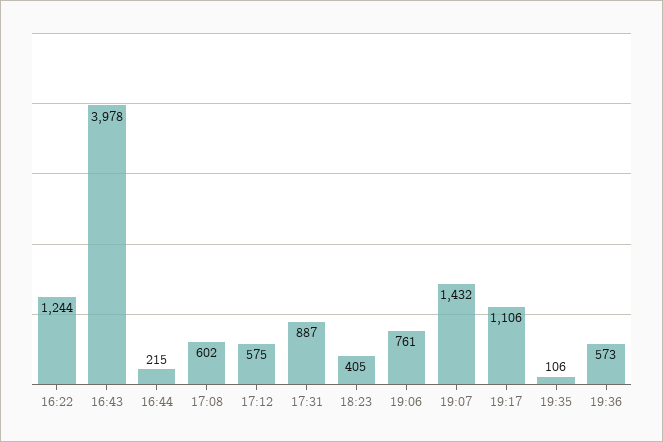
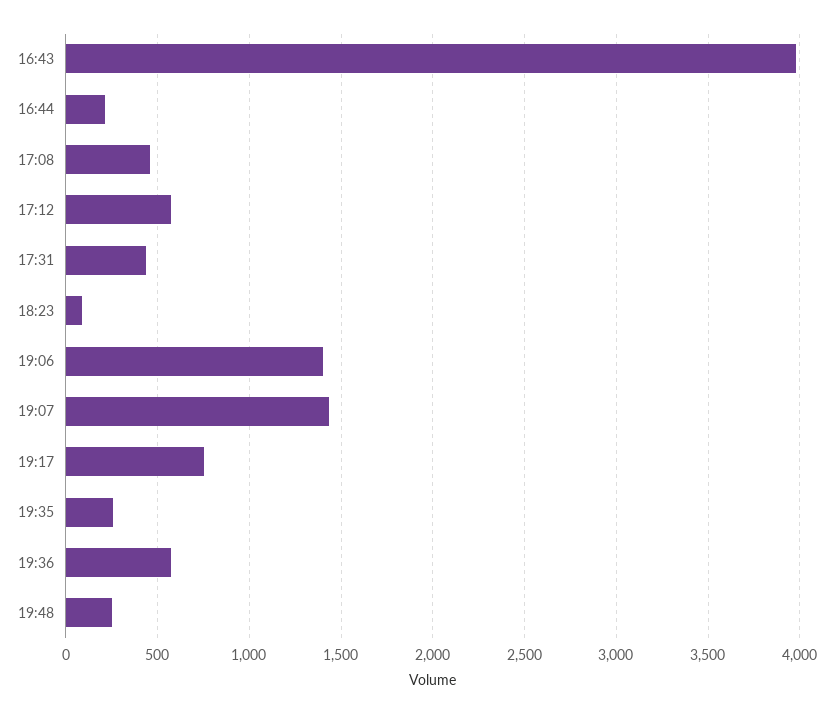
16:22: 1244 -> none
17:08: 602 -> 450
17:31: 887 -> 450
18:23: 405 -> 100
19:06: 761 -> 1400
19:17: 1106 -> 750
19:35: 106 -> 250
19:48: none -> 250

